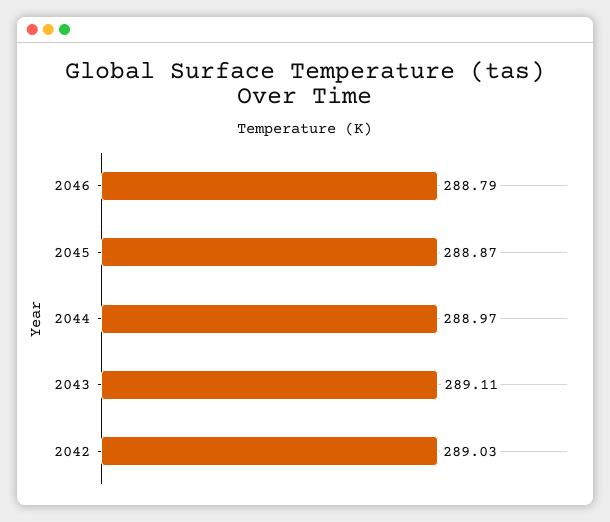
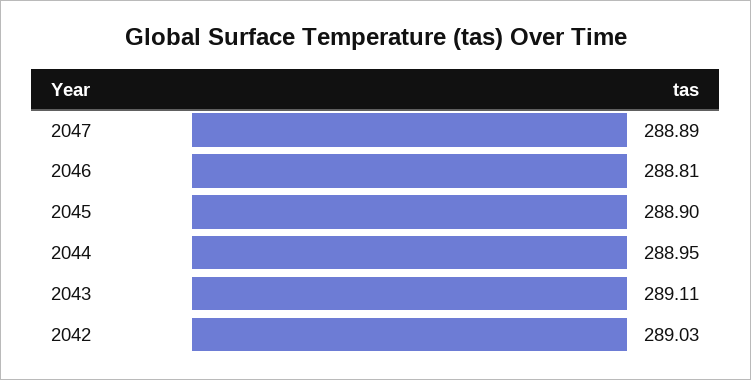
2046: 288.79 -> 288.81
2045: 288.87 -> 288.9
2044: 288.97 -> 288.95
2047: none -> 288.89

